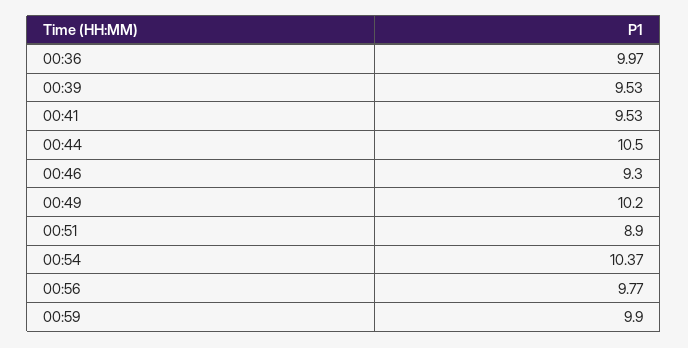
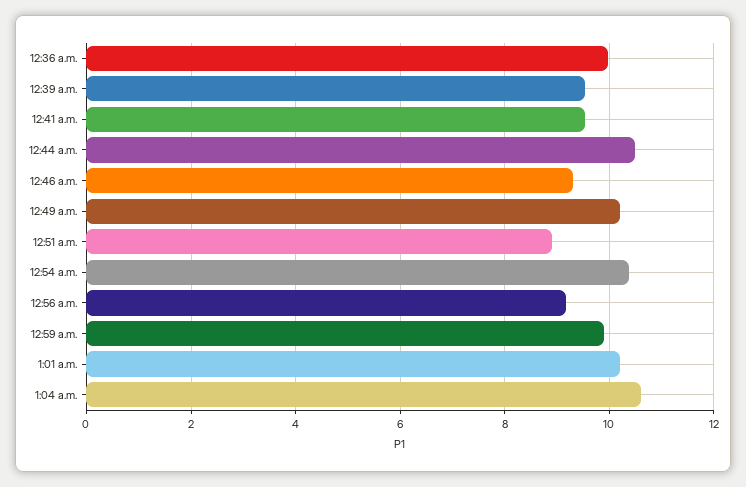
00:56: 9.77 -> 9.2
1:01 a.m.: none -> 10.2
1:04 a.m.: none -> 10.6

